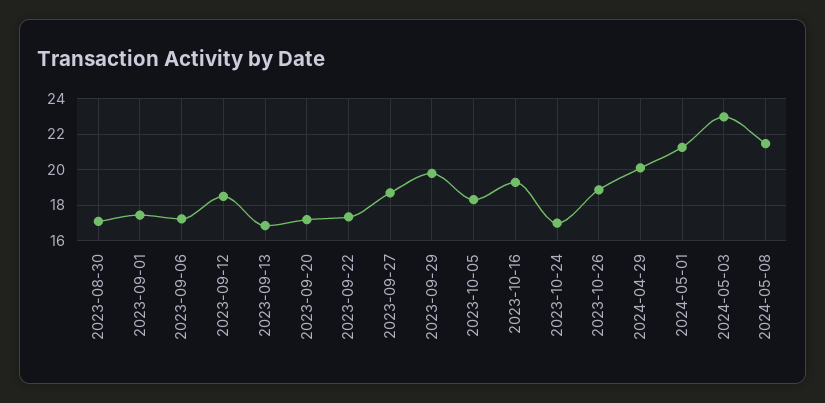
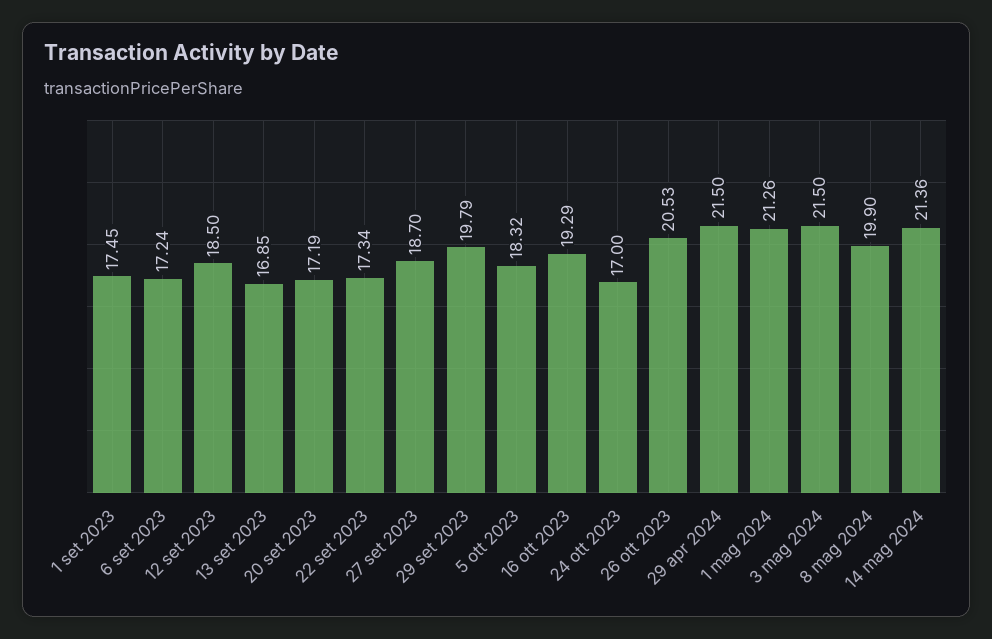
2023-08-30: 17 -> none
2023-10-26: 19 -> 20.53
2024-04-29: 20 -> 21.5
2024-05-03: 23 -> 21.5
2024-05-08: 21.5 -> 19.9
14 mag 2024: none -> 21.36

